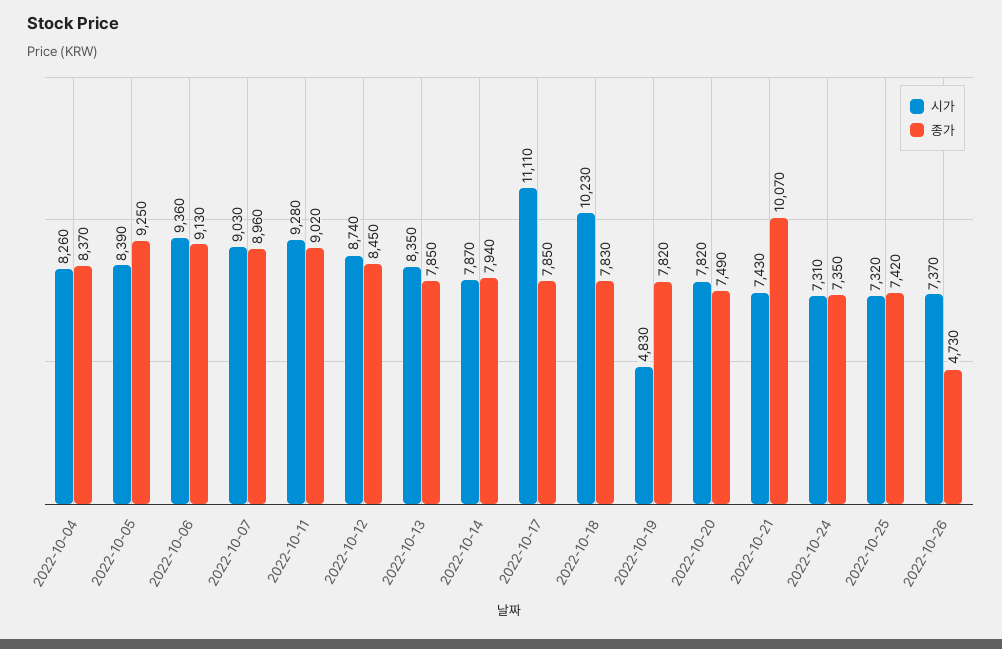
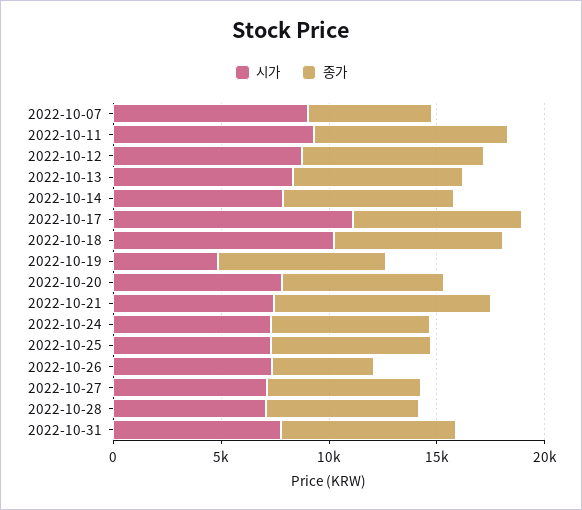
시가, 2022-10-04: 8260 -> none
종가, 2022-10-04: 8370 -> none
시가, 2022-10-05: 8390 -> none
종가, 2022-10-05: 9250 -> none
시가, 2022-10-06: 9360 -> none
종가, 2022-10-06: 9130 -> none
종가, 2022-10-07: 8960 -> 6000
시가, 2022-10-27: none -> 7000
종가, 2022-10-27: none -> 7000
시가, 2022-10-28: none -> 7000
종가, 2022-10-28: none -> 7000
시가, 2022-10-31: none -> 8000
종가, 2022-10-31: none -> 8000

